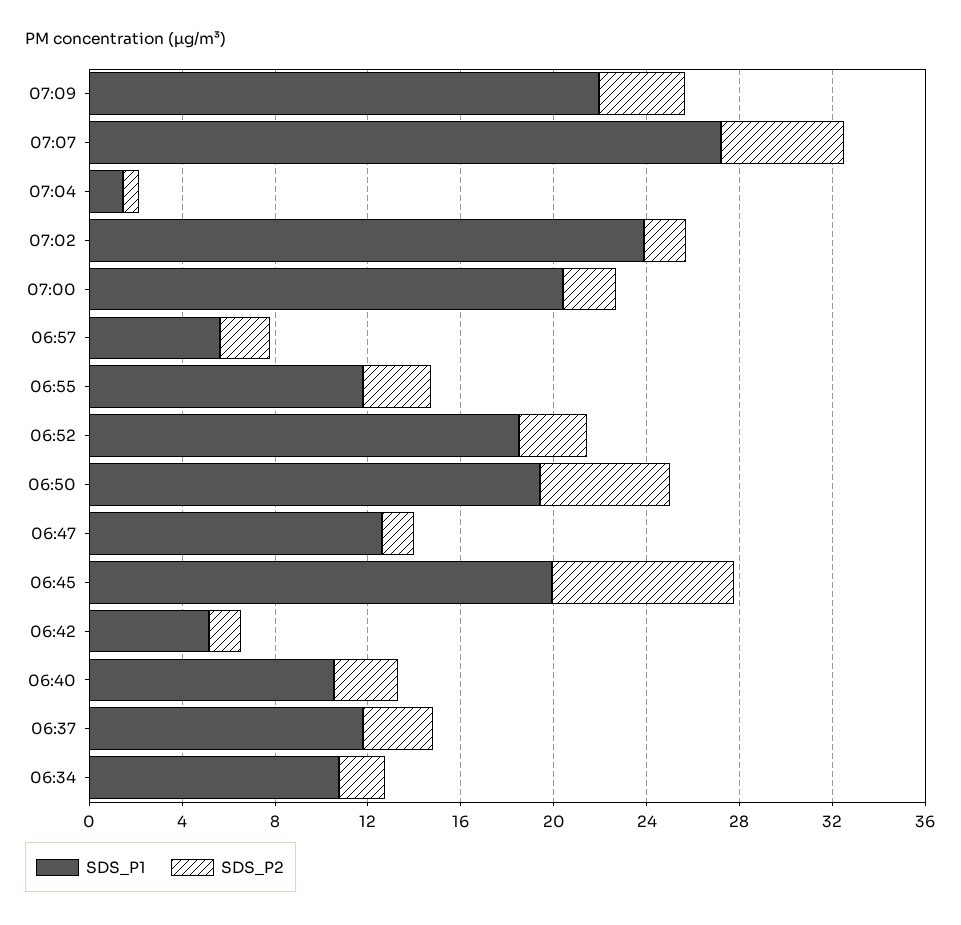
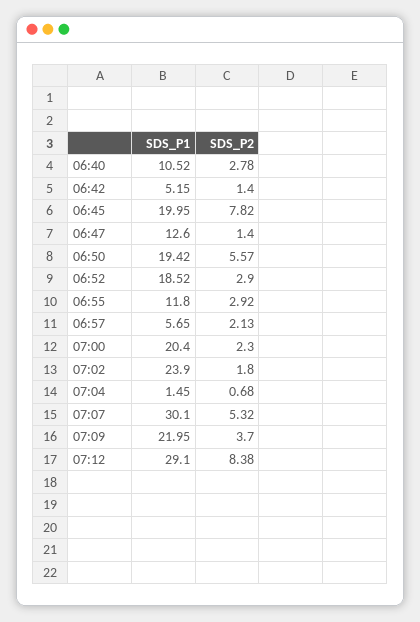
SDS_P1, 07:07: 27 -> 30.1
SDS_P1, 06:37: 12 -> none
SDS_P2, 06:37: 3 -> none
SDS_P1, 06:34: 11 -> none
SDS_P2, 06:34: 2 -> none
SDS_P1, 07:12: none -> 29.1
SDS_P2, 07:12: none -> 8.38

